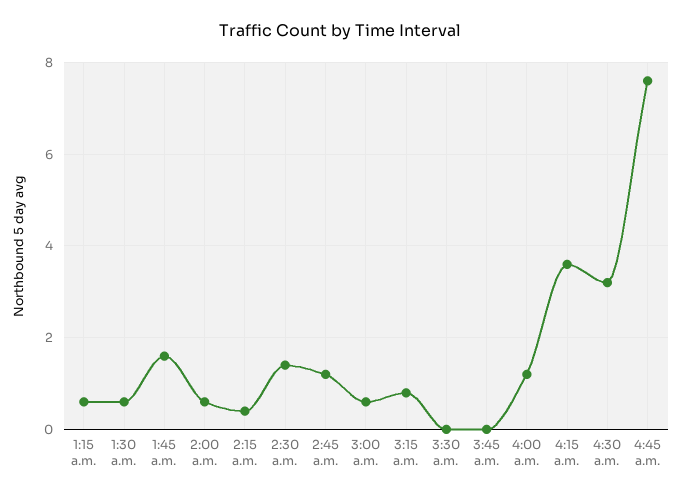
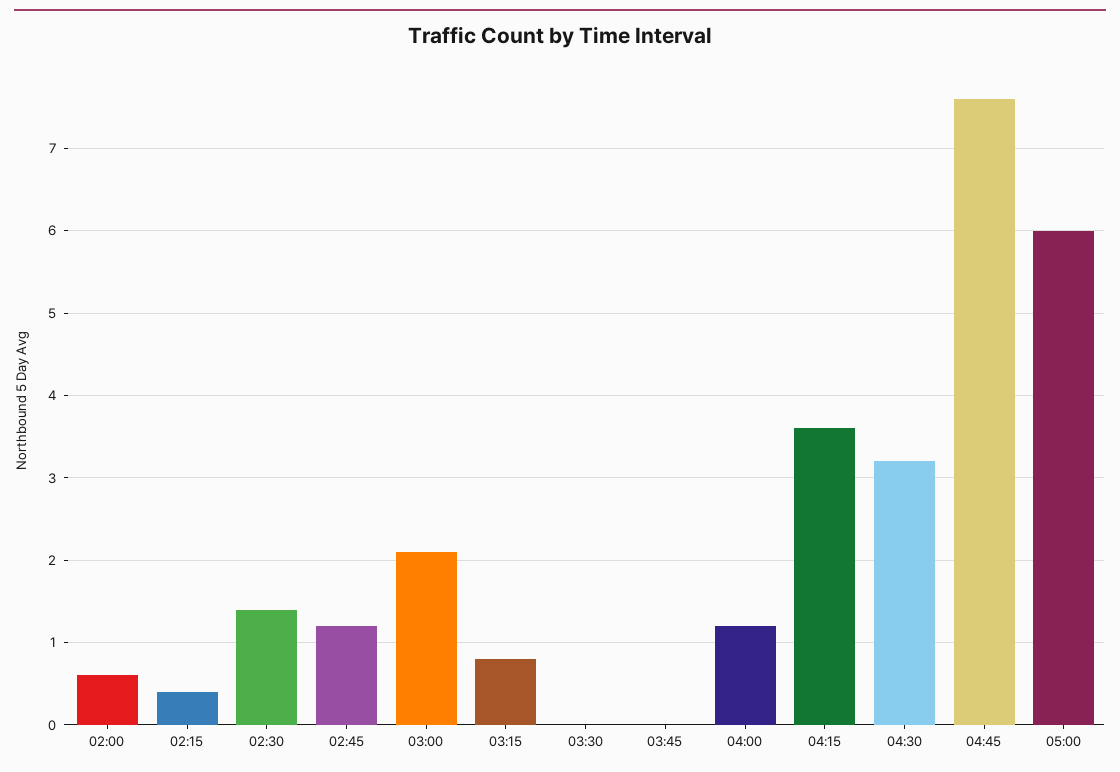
1:15 a.m.: 0.5 -> none
1:30 a.m.: 0.5 -> none
1:45 a.m.: 1.5 -> none
3:00 a.m.: 0.5 -> 2.1
05:00: none -> 6

